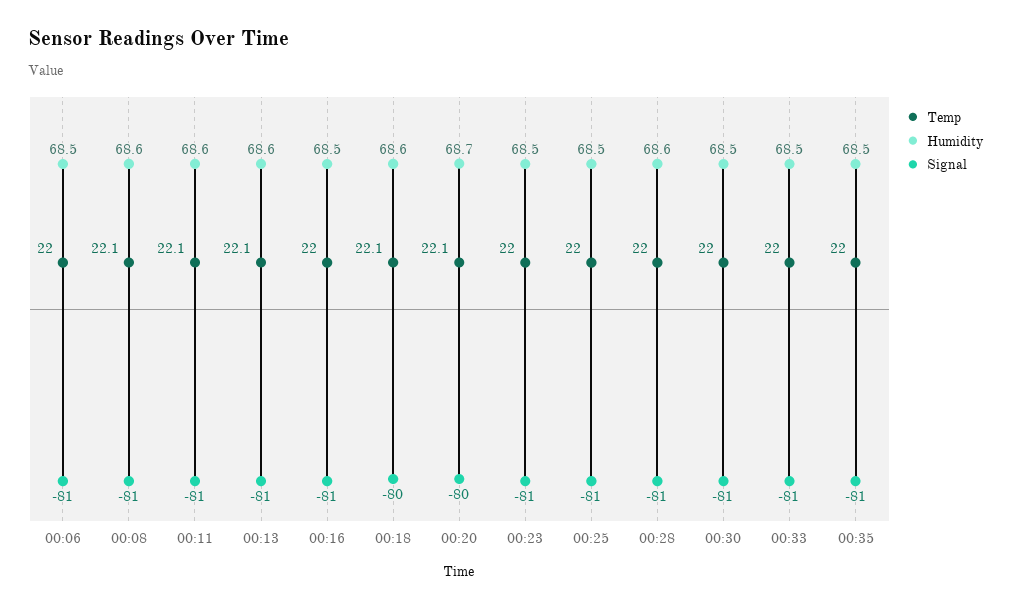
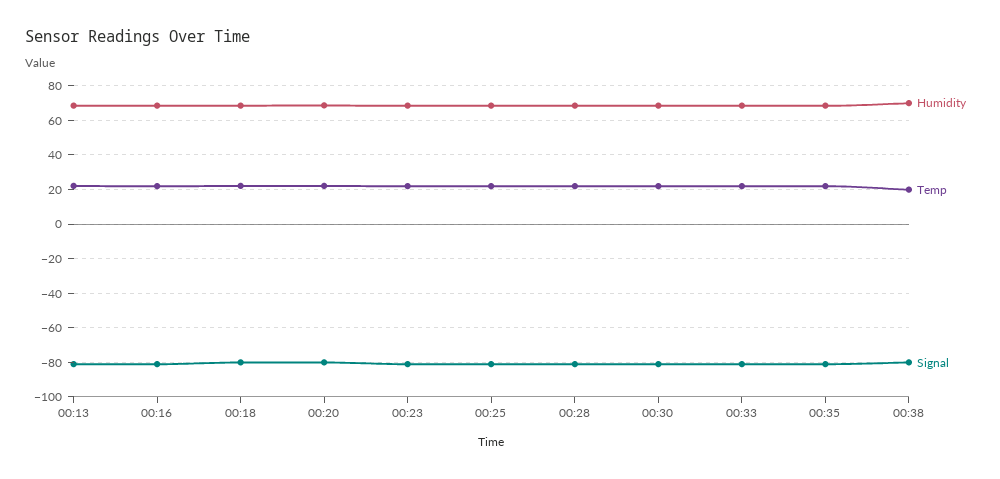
Temp, 00:06: 22 -> none
Humidity, 00:06: 68.5 -> none
Signal, 00:06: -81 -> none
Temp, 00:08: 22.1 -> none
Humidity, 00:08: 68.6 -> none
Signal, 00:08: -81 -> none
Temp, 00:11: 22.1 -> none
Humidity, 00:11: 68.6 -> none
Signal, 00:11: -81 -> none
Humidity, 00:38: none -> 70
Temp, 00:38: none -> 20
Signal, 00:38: none -> -80

